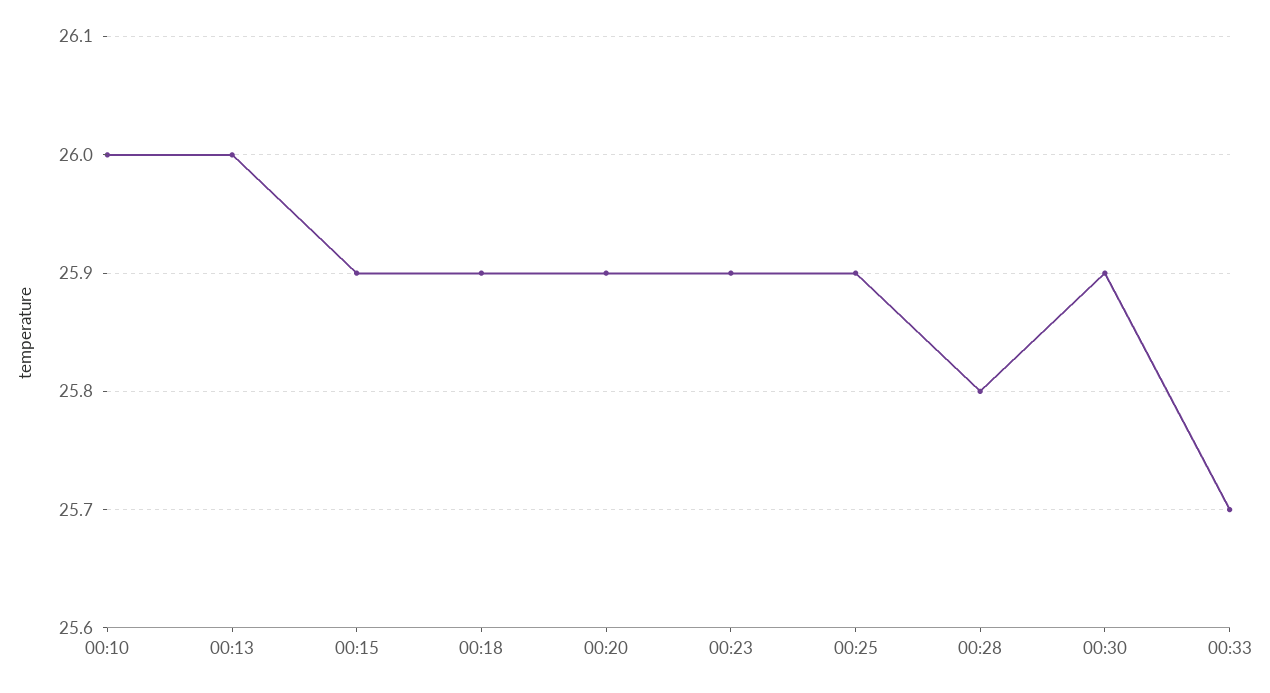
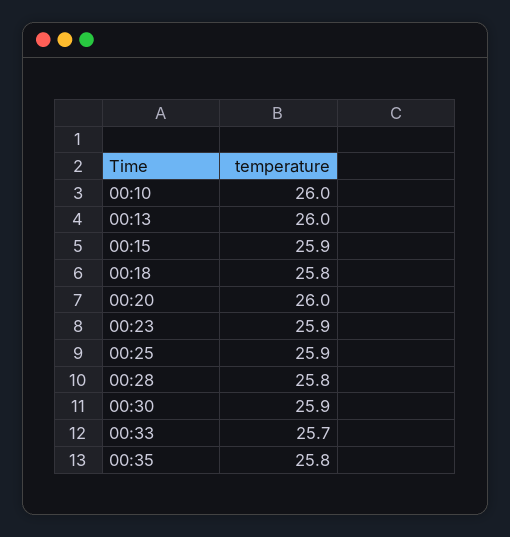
00:18: 25.9 -> 25.8
00:20: 25.9 -> 26
00:35: none -> 25.8

